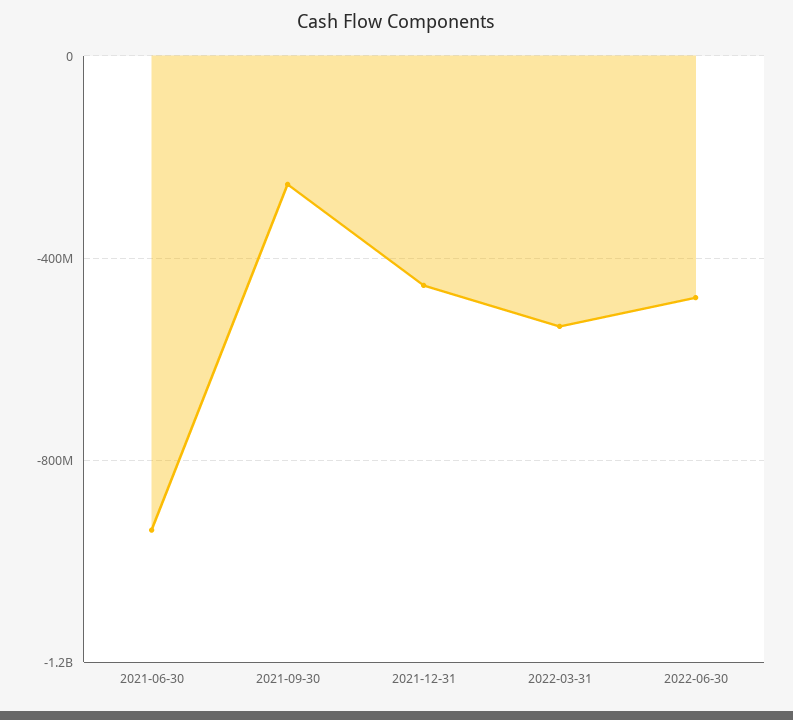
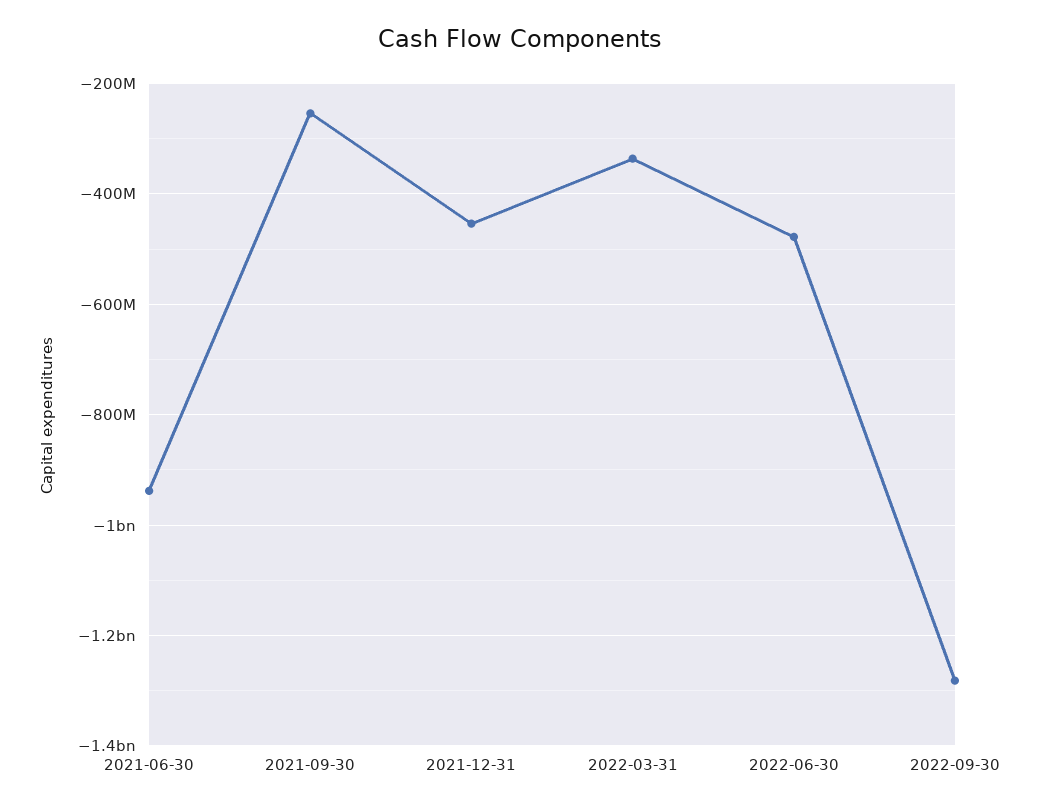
2022-03-31: -550000000 -> -340000000
2022-09-30: none -> -1280000000

